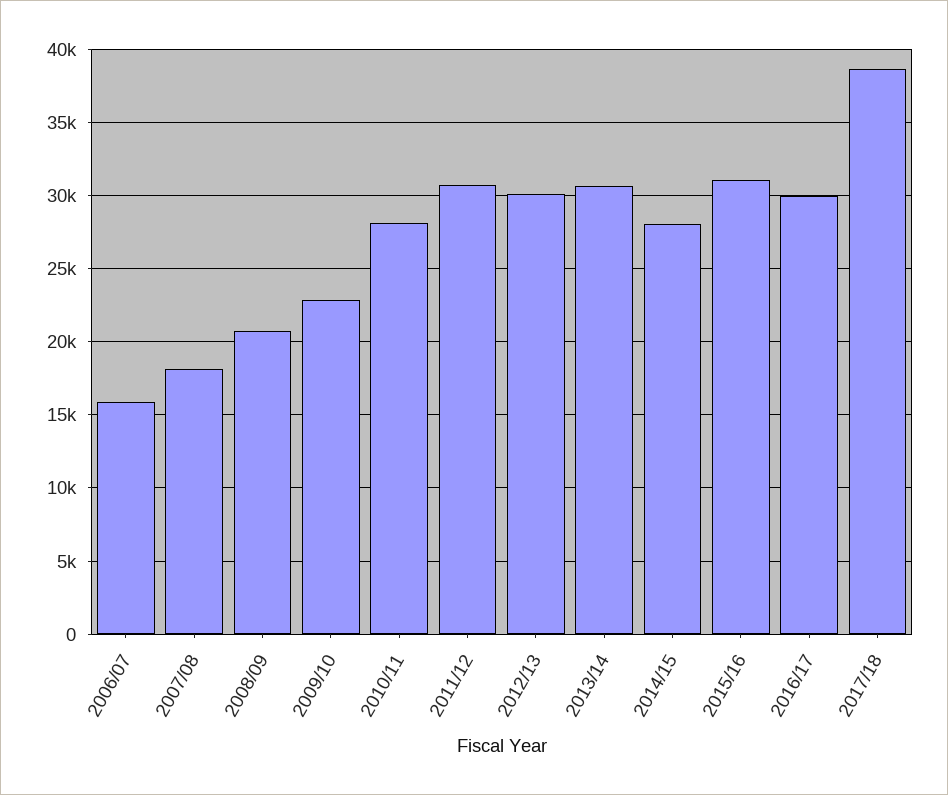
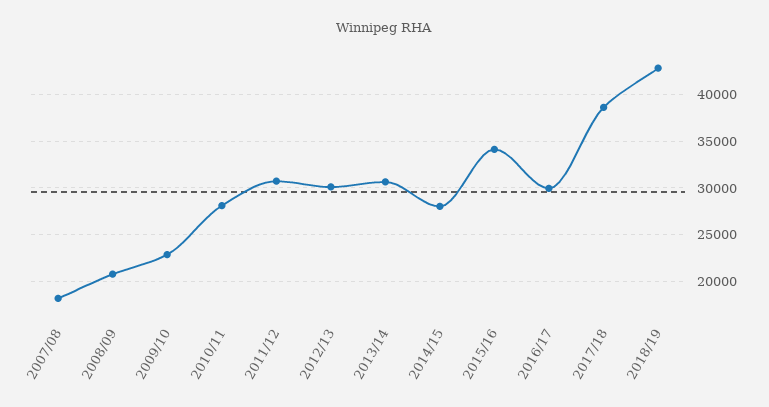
2006/07: 16000 -> none
2015/16: 31000 -> 34000
2018/19: none -> 43000

